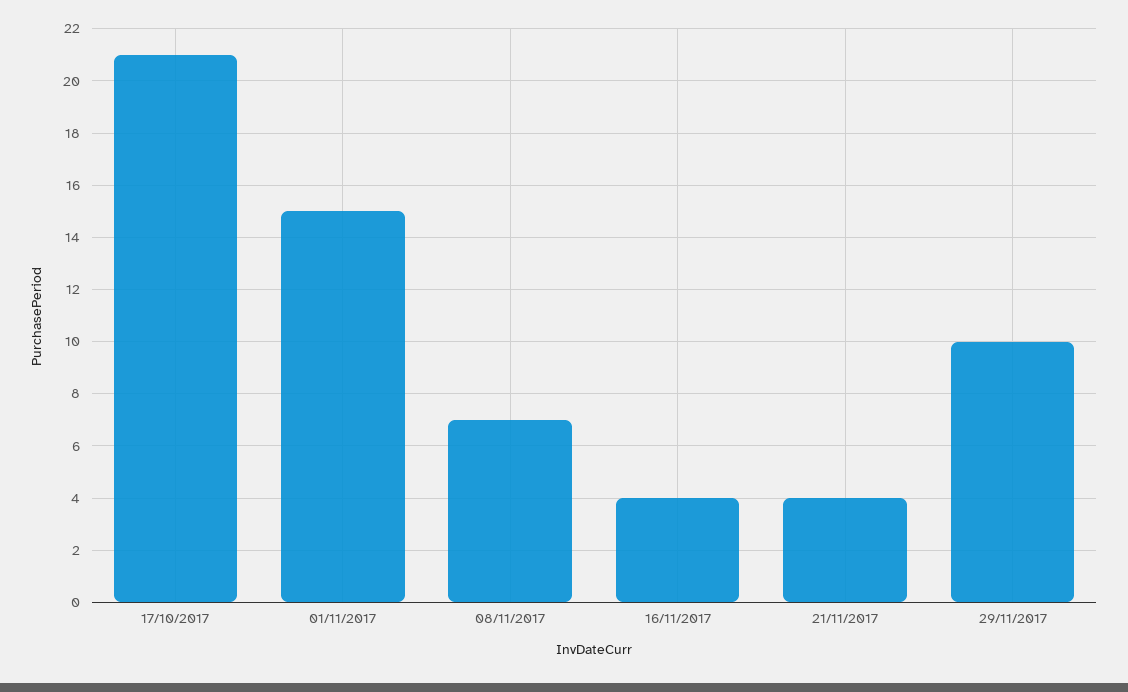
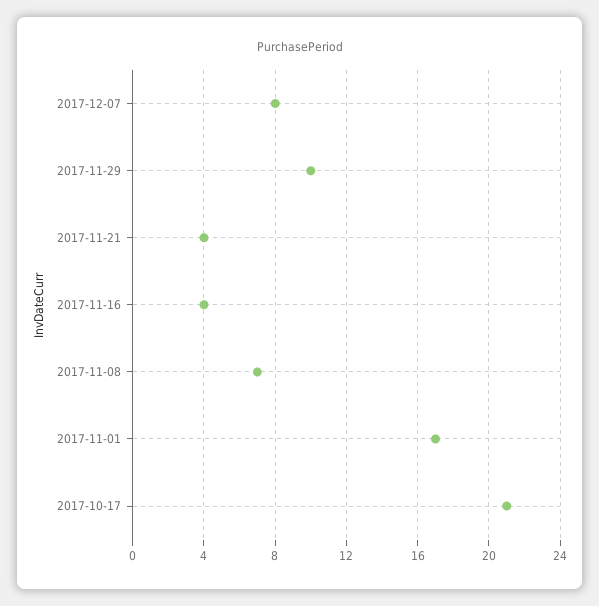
01/11/2017: 15 -> 17
2017-12-07: none -> 8

